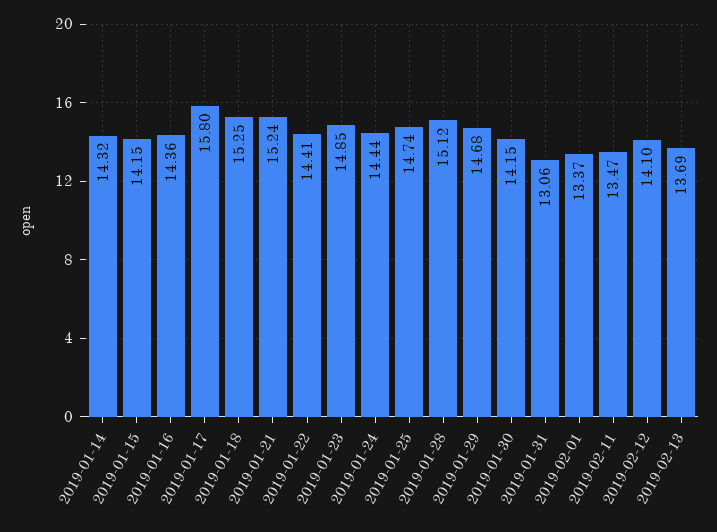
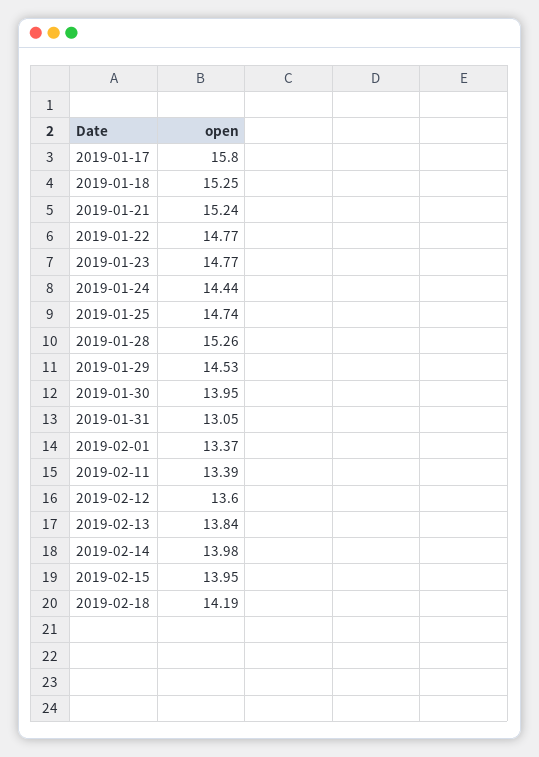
2019-01-14: 14.32 -> none
2019-01-15: 14.15 -> none
2019-01-16: 14.36 -> none
2019-01-22: 14.41 -> 14.77
2019-01-23: 14.85 -> 14.77
2019-01-28: 15.12 -> 15.26
2019-01-29: 14.68 -> 14.53
2019-01-30: 14.15 -> 13.95
2019-01-31: 13.06 -> 13.05
2019-02-11: 13.47 -> 13.39
2019-02-12: 14.1 -> 13.6
2019-02-13: 13.69 -> 13.84
2019-02-14: none -> 13.98
2019-02-15: none -> 13.95
2019-02-18: none -> 14.19

